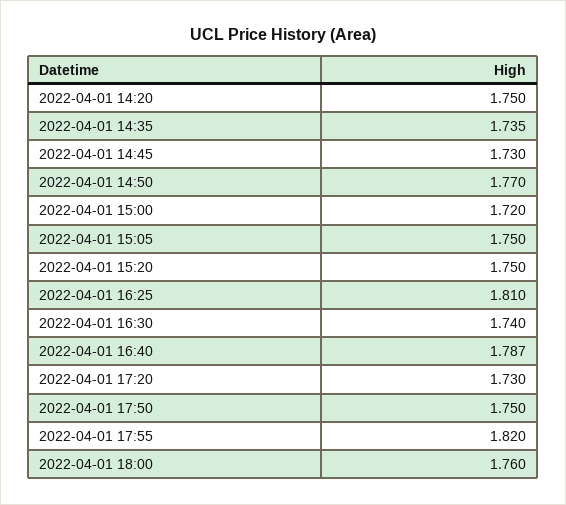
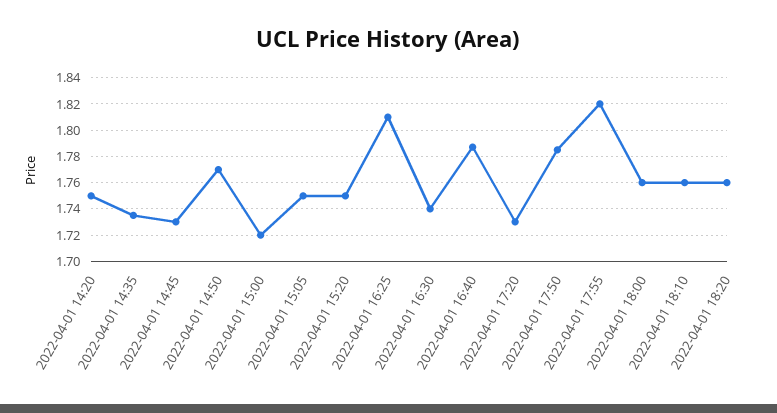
2022-04-01 17:50: 1.75 -> 1.785
2022-04-01 18:10: none -> 1.76
2022-04-01 18:20: none -> 1.76

